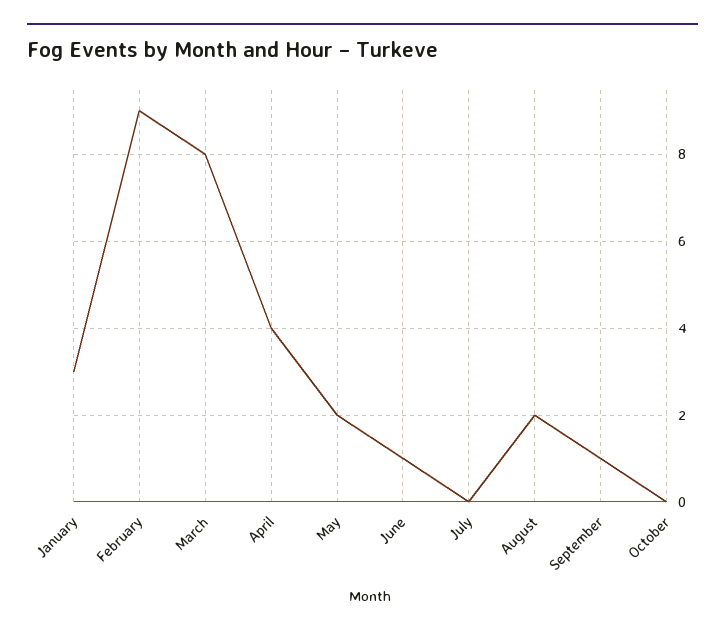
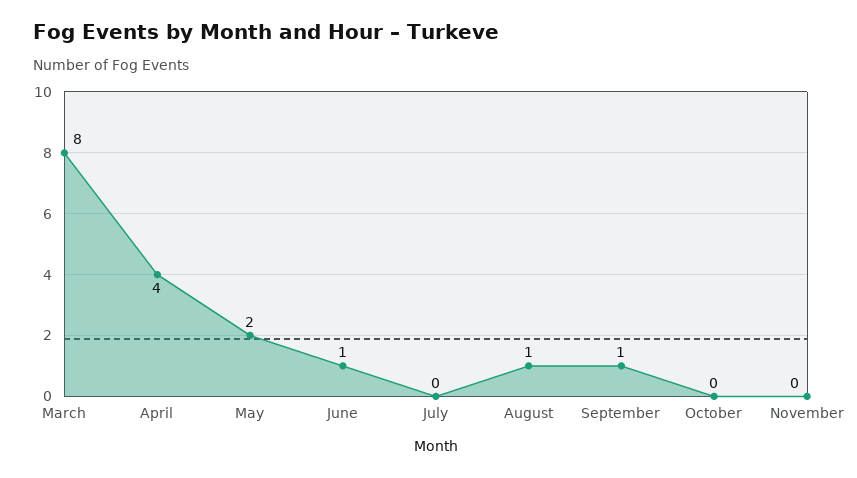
January: 3 -> none
February: 9 -> none
August: 2 -> 1
November: none -> 0

